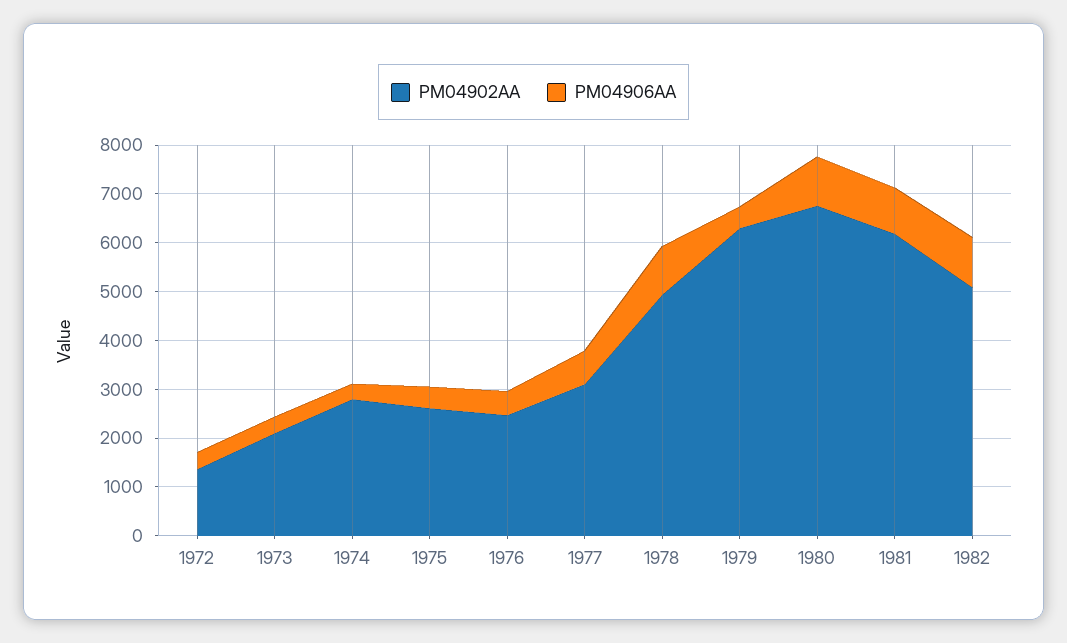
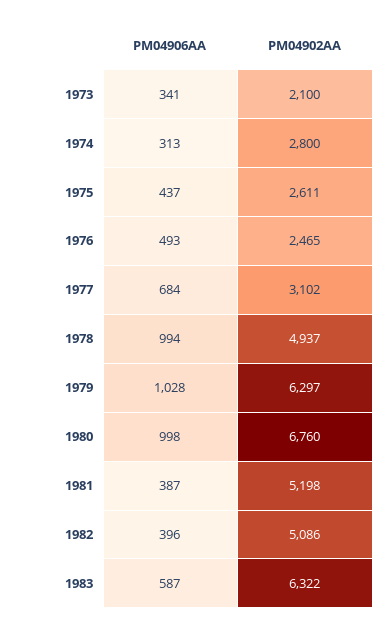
PM04902AA, 1972: 1400 -> none
PM04906AA, 1972: 400 -> none
PM04906AA, 1979: 400 -> 1028
PM04902AA, 1981: 6200 -> 5198
PM04906AA, 1981: 1000 -> 387
PM04906AA, 1982: 1000 -> 396
PM04906AA, 1983: none -> 587
PM04902AA, 1983: none -> 6322

